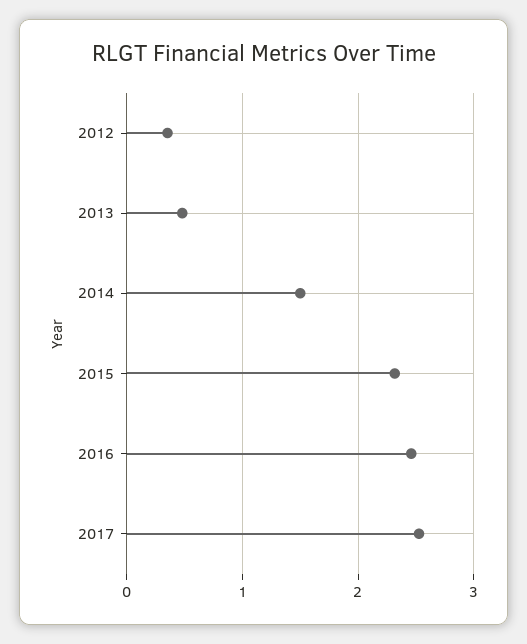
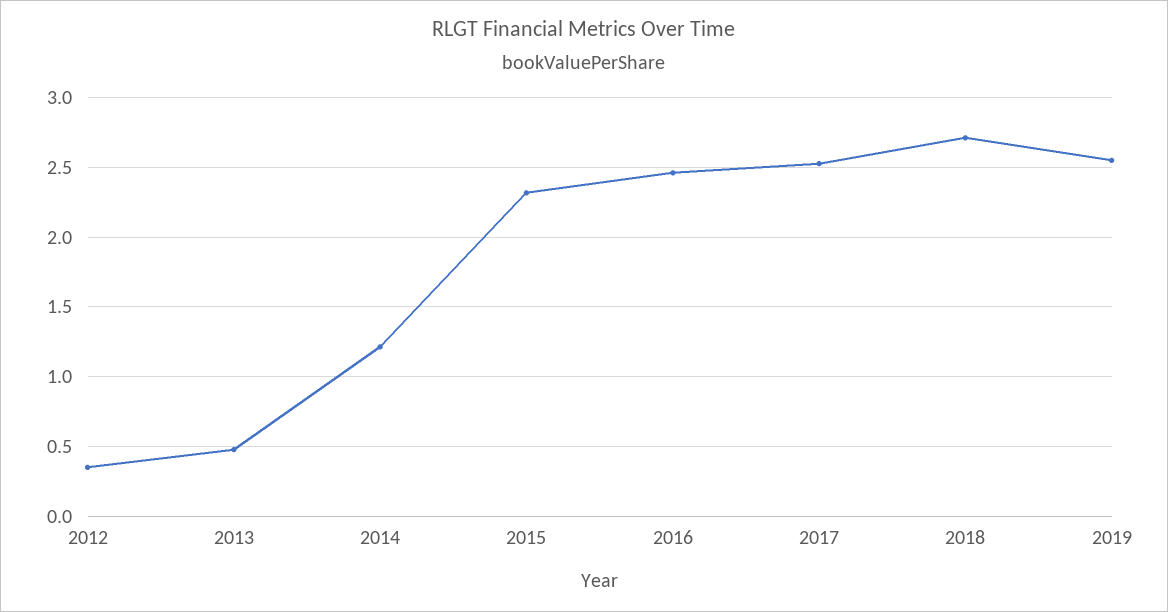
2014: 1.5 -> 1.2
2018: none -> 2.7
2019: none -> 2.55

